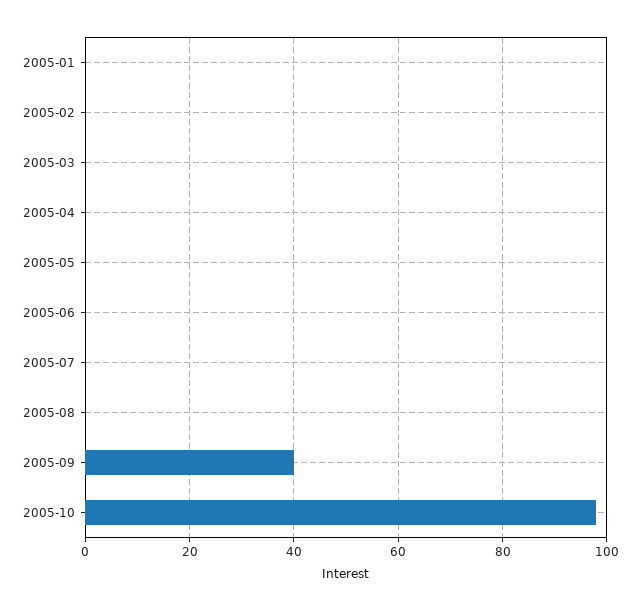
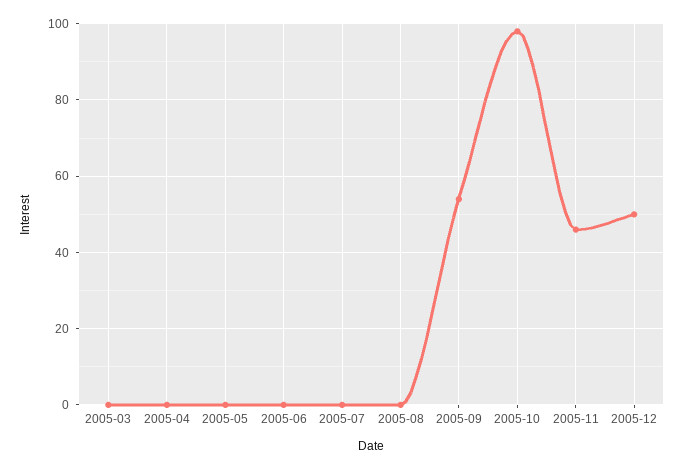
2005-01: 0 -> none
2005-02: 0 -> none
2005-09: 40 -> 55
2005-11: none -> 45
2005-12: none -> 50

